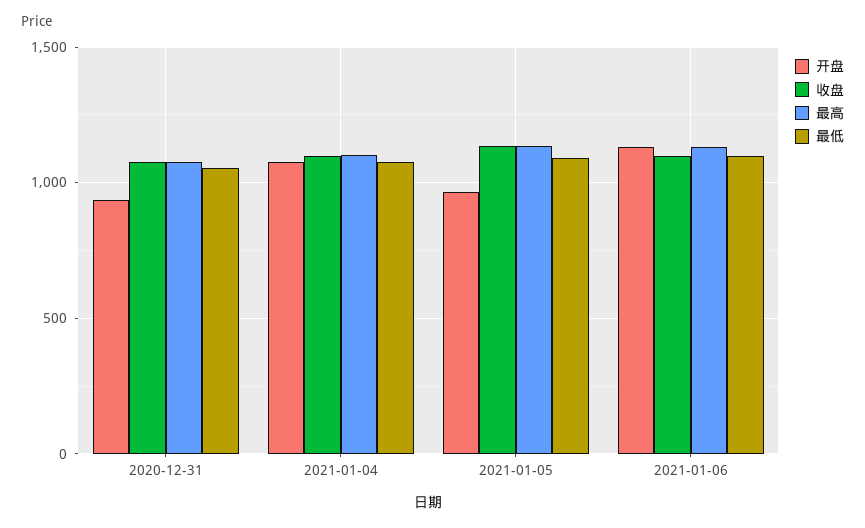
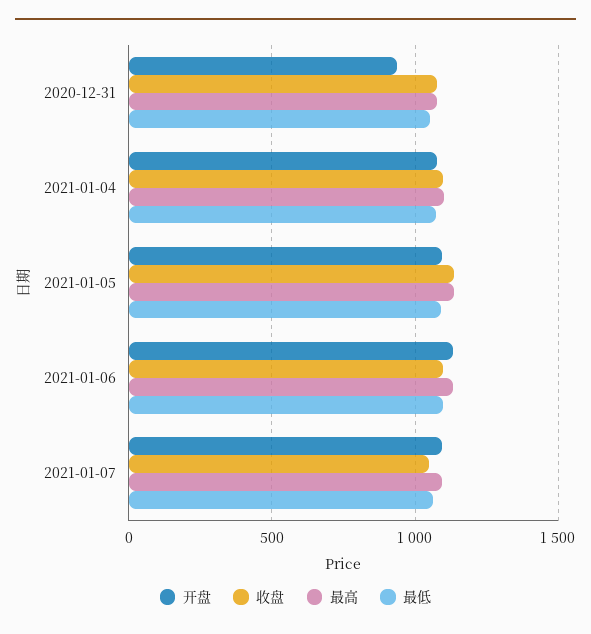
开盘, 2021-01-05: 950 -> 1100
开盘, 2021-01-07: none -> 1100
收盘, 2021-01-07: none -> 1050
最高, 2021-01-07: none -> 1100
最低, 2021-01-07: none -> 1050

